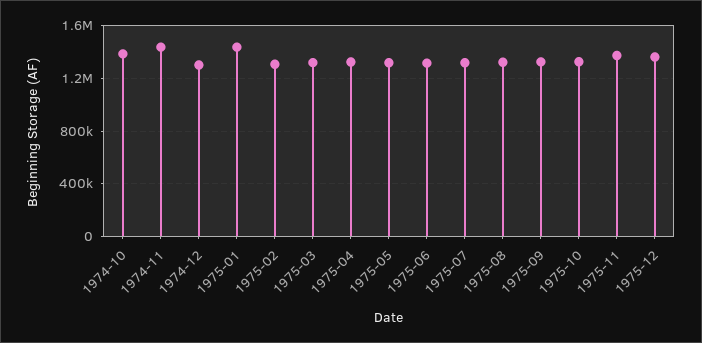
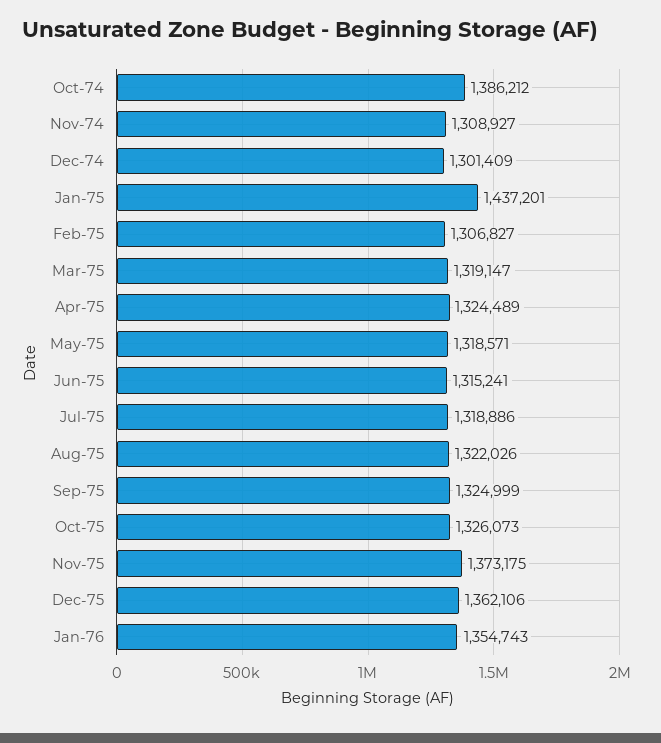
1974-11: 1450000 -> 1308927
Jan-76: none -> 1354743

